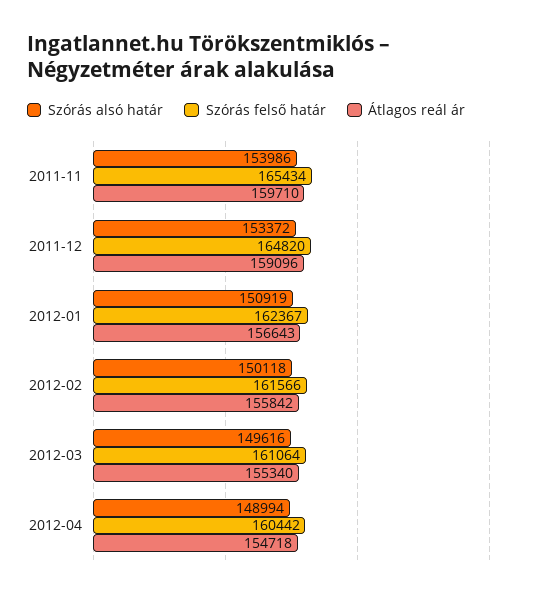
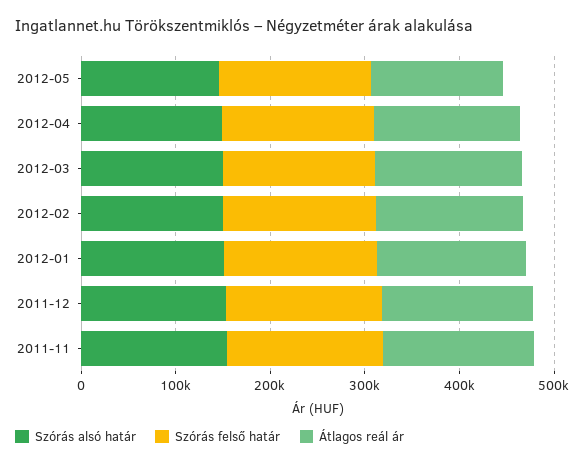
Szórás alsó határ, 2012-05: none -> 140000
Szórás felső határ, 2012-05: none -> 160000
Átlagos reál ár, 2012-05: none -> 140000

